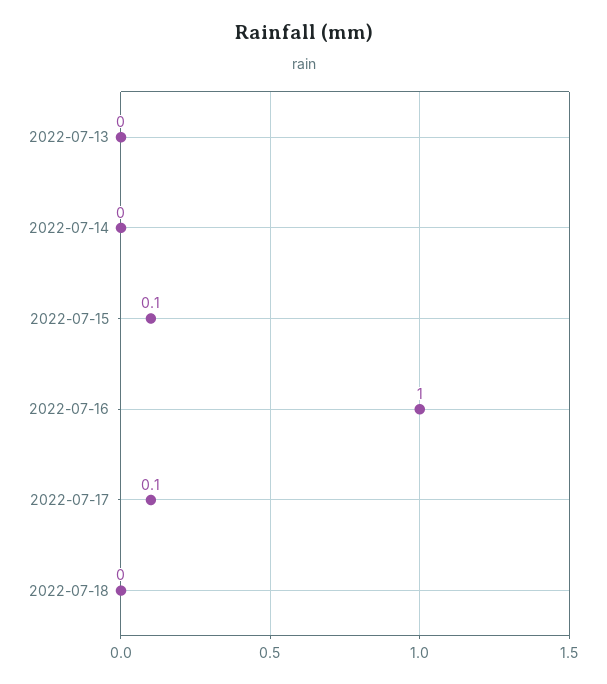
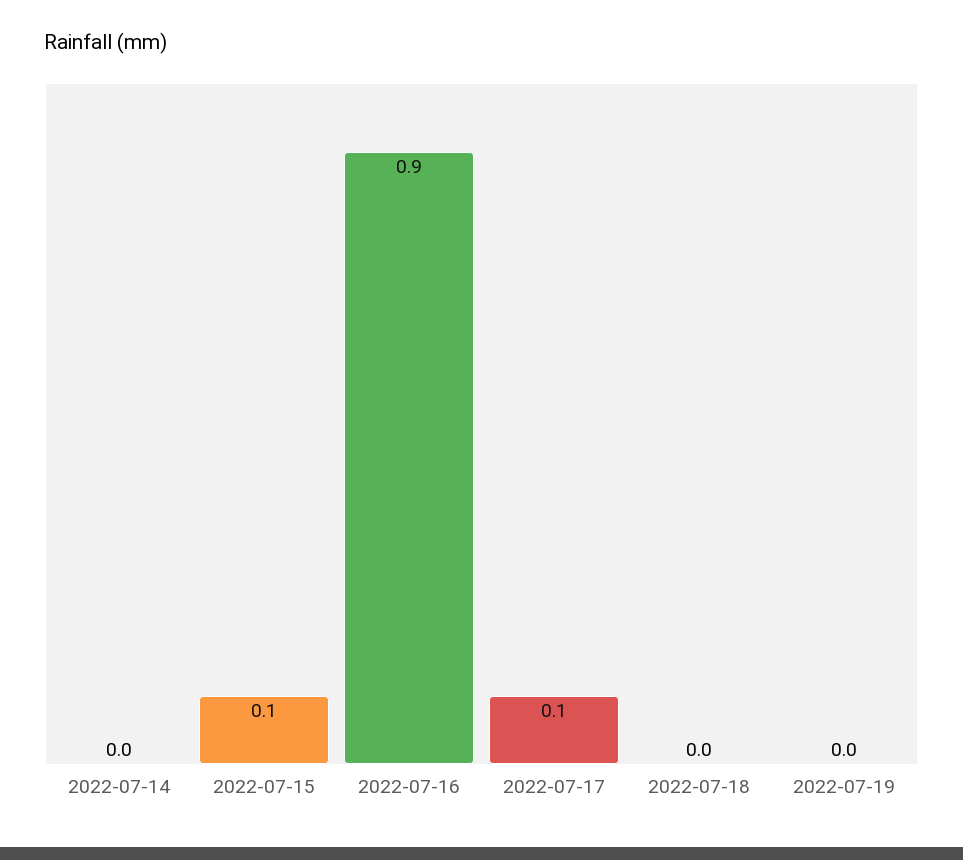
2022-07-13: 0 -> none
2022-07-16: 1 -> 0.9
2022-07-19: none -> 0

